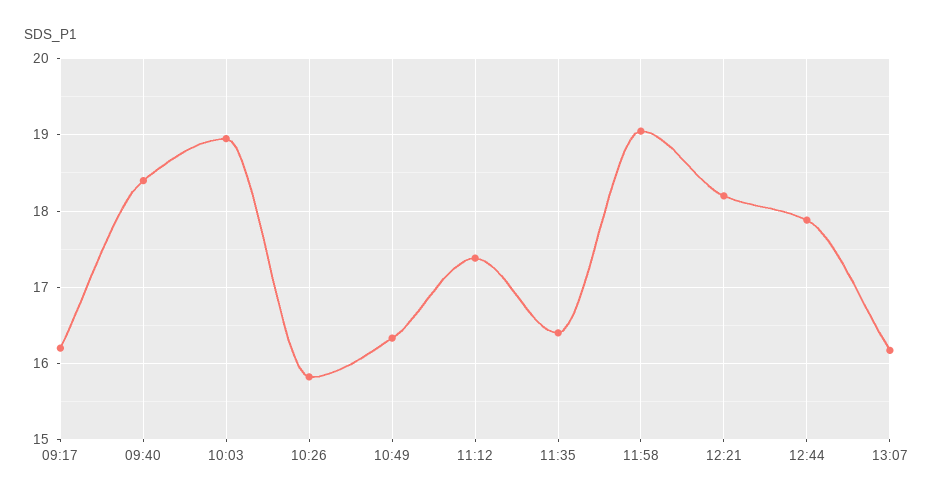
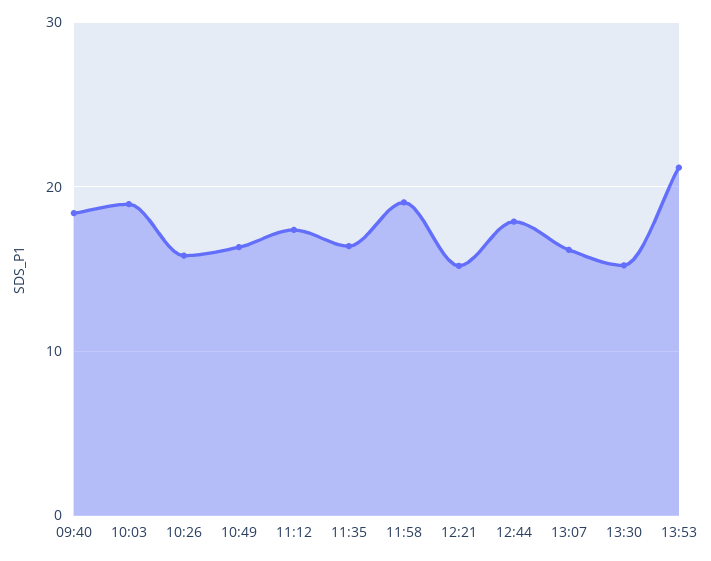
09:17: 16.2 -> none
12:21: 18.2 -> 15
13:30: none -> 15
13:53: none -> 21

